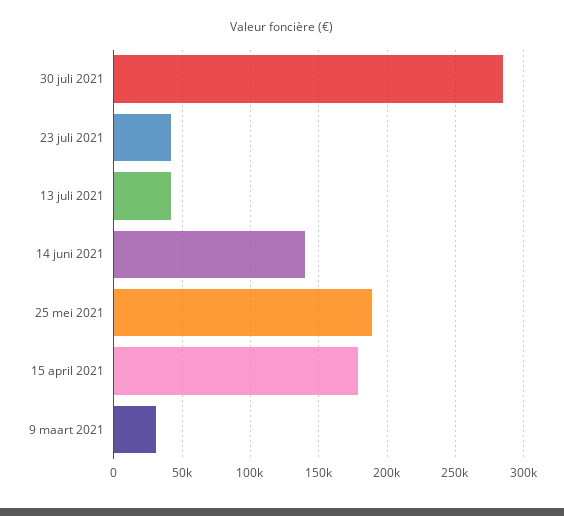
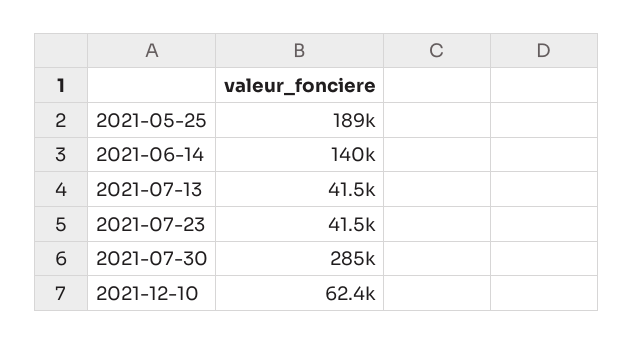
15 april 2021: 180000 -> none
9 maart 2021: 30000 -> none
2021-12-10: none -> 62400

